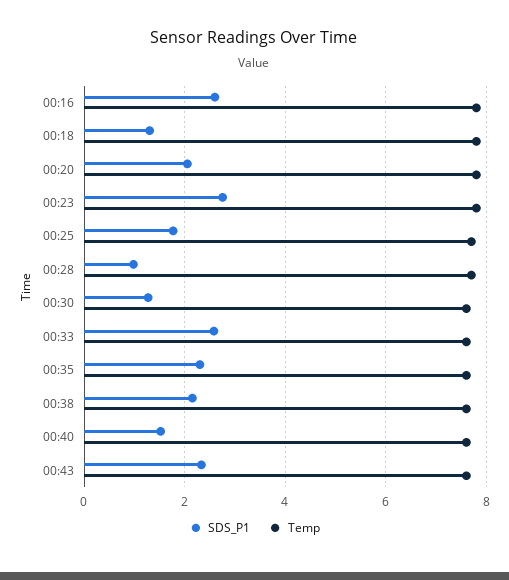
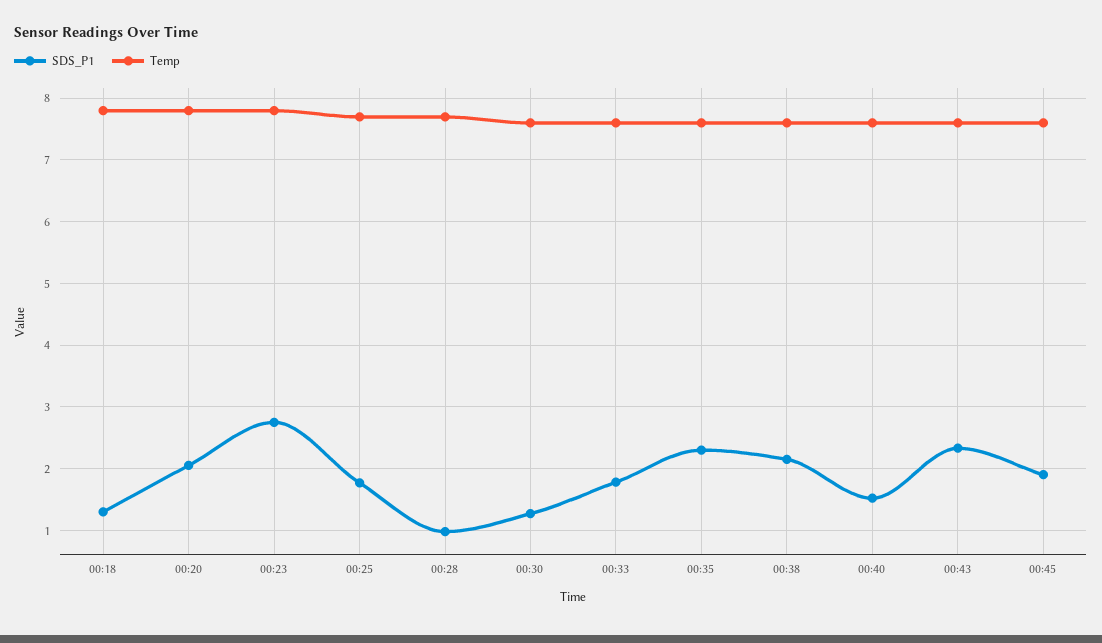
SDS_P1, 00:16: 2.6 -> none
Temp, 00:16: 7.8 -> none
SDS_P1, 00:33: 2.6 -> 1.8
SDS_P1, 00:45: none -> 1.9
Temp, 00:45: none -> 7.6

